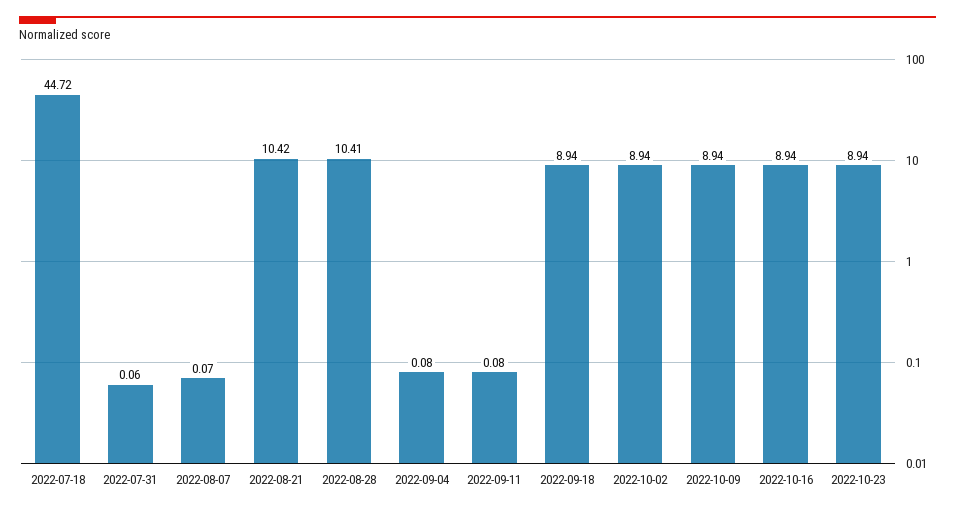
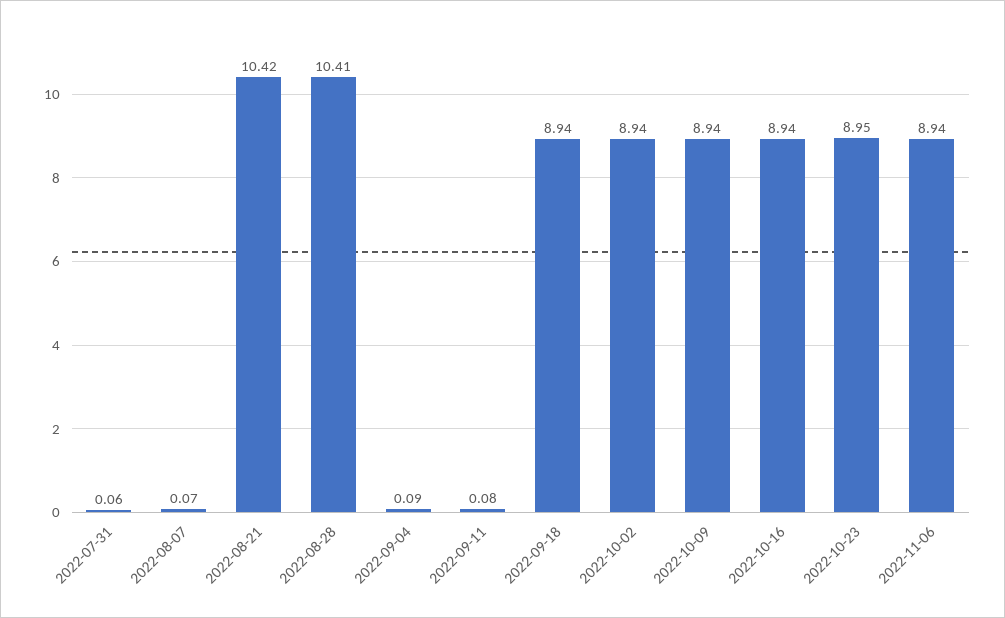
2022-07-18: 44.72 -> none
2022-09-04: 0.08 -> 0.09
2022-10-23: 8.94 -> 8.95
2022-11-06: none -> 8.94

